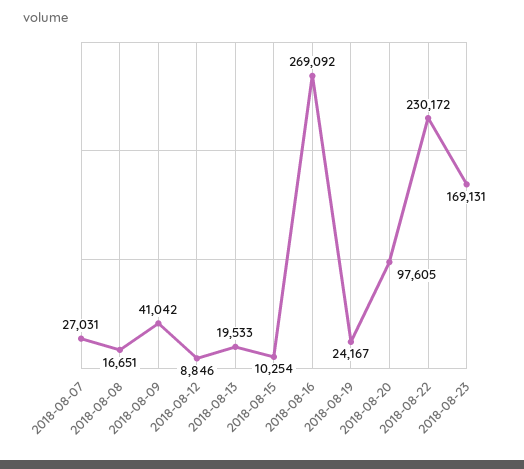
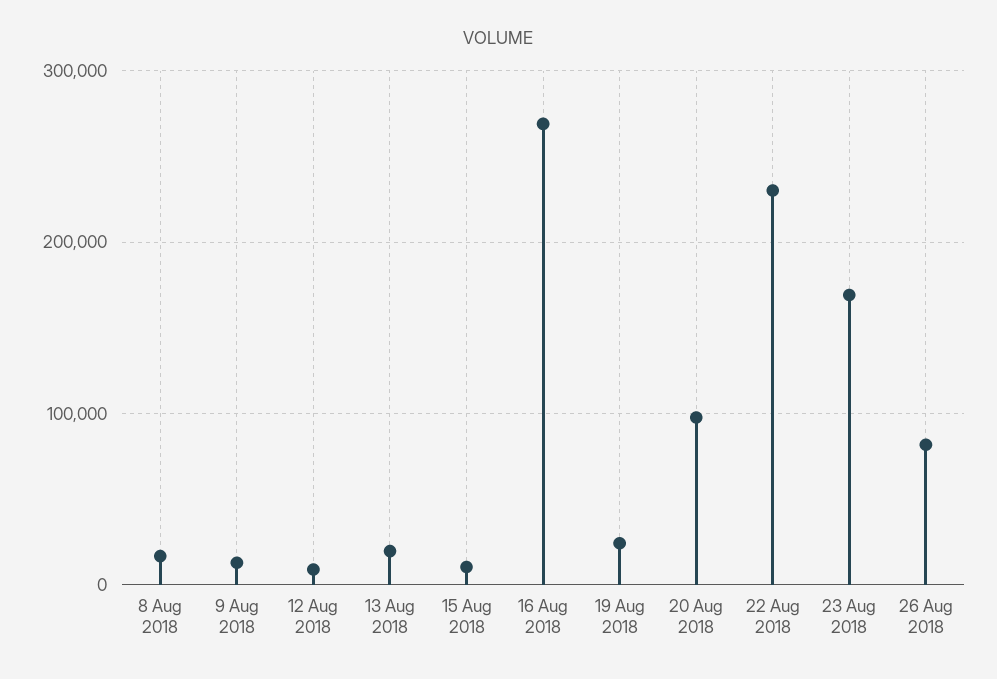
2018-08-07: 27031 -> none
2018-08-09: 41042 -> 10000
26 Aug 2018: none -> 80000

